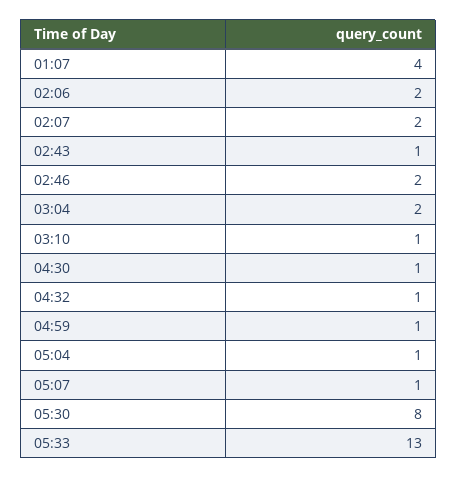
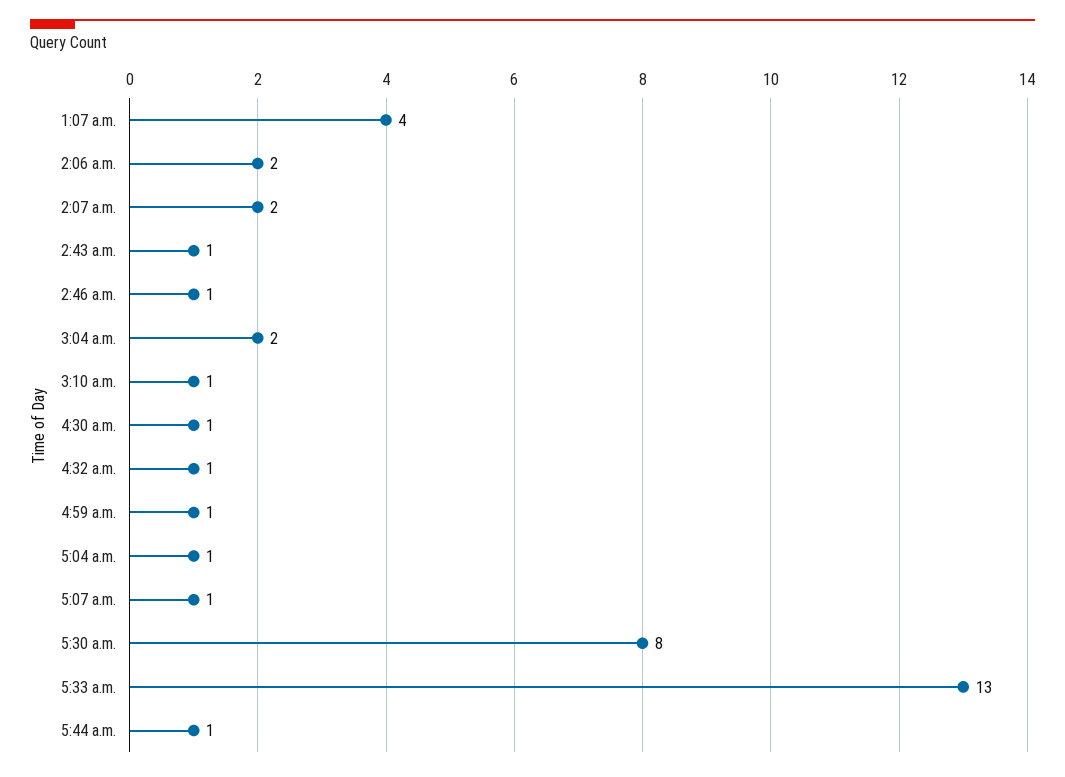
02:46: 2 -> 1
5:44 a.m.: none -> 1

